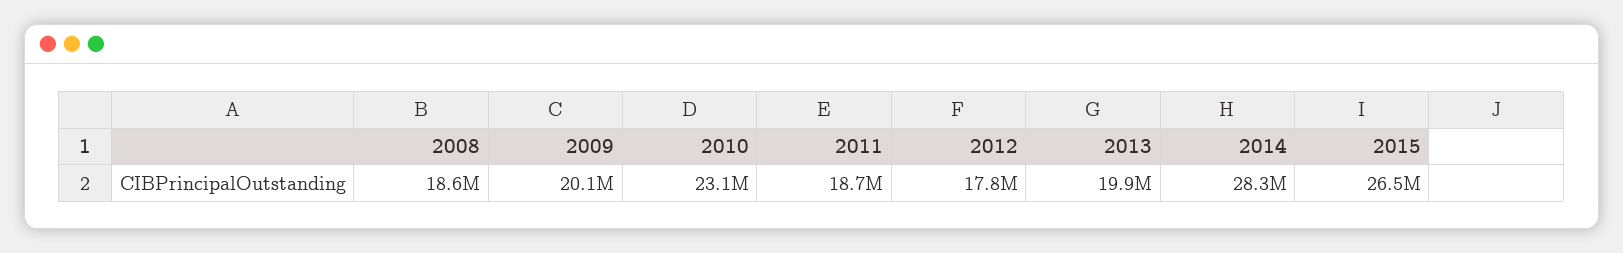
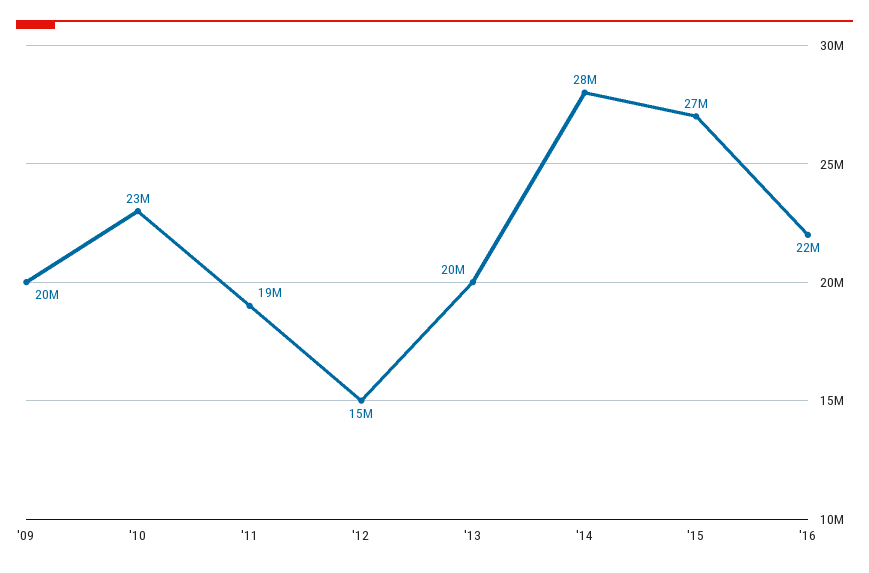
2008: 18600000 -> none
2012: 17800000 -> 15000000
'16: none -> 22000000

